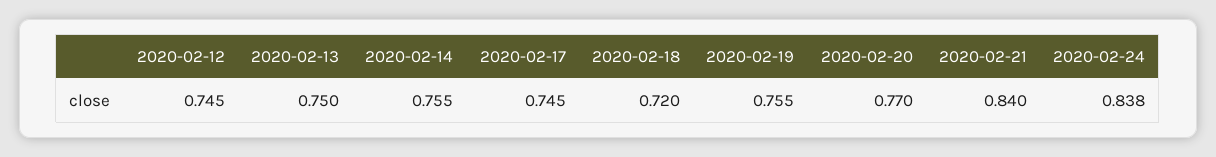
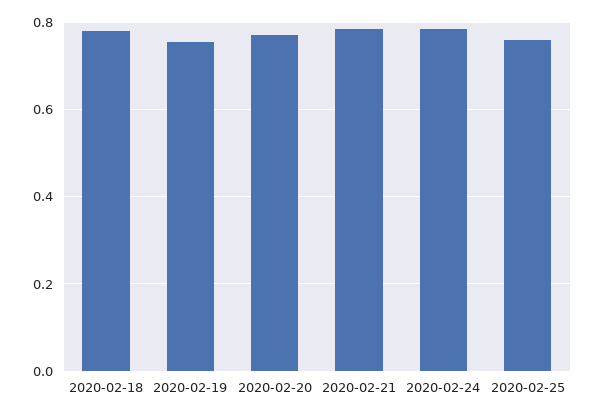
2020-02-12: 0.745 -> none
2020-02-13: 0.75 -> none
2020-02-14: 0.755 -> none
2020-02-17: 0.745 -> none
2020-02-18: 0.72 -> 0.78
2020-02-21: 0.84 -> 0.78
2020-02-24: 0.838 -> 0.78
2020-02-25: none -> 0.76

